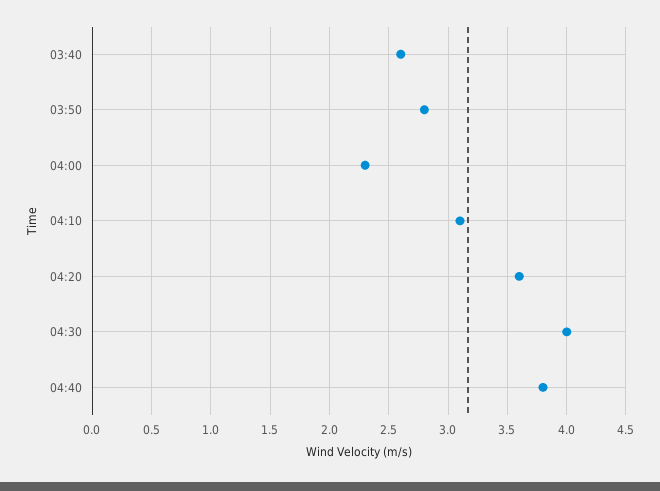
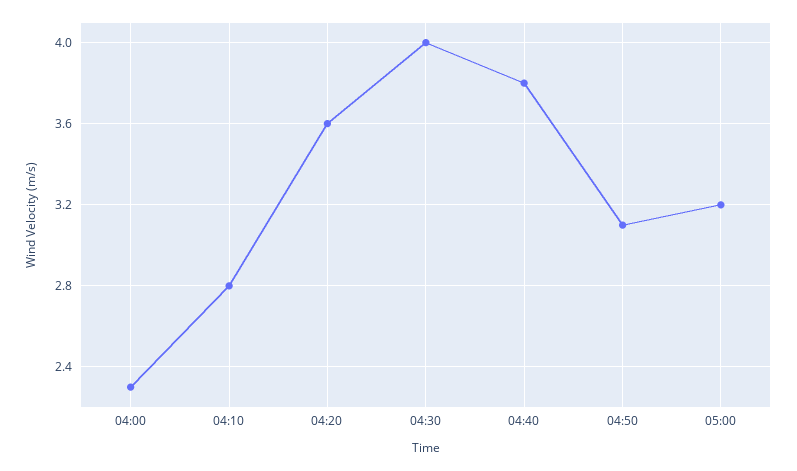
03:40: 2.6 -> none
03:50: 2.8 -> none
04:10: 3.1 -> 2.8
04:50: none -> 3.1
05:00: none -> 3.2

